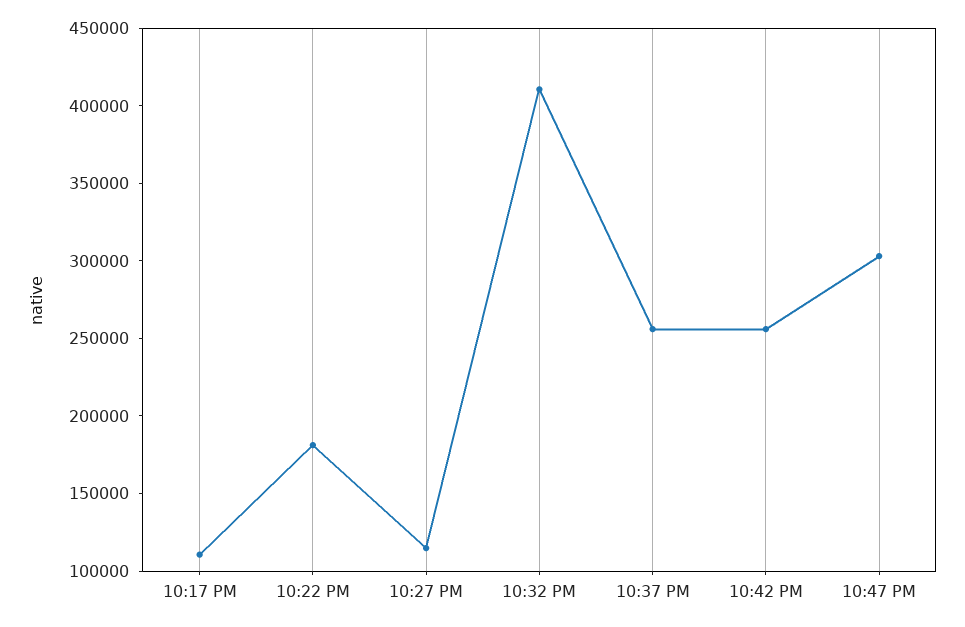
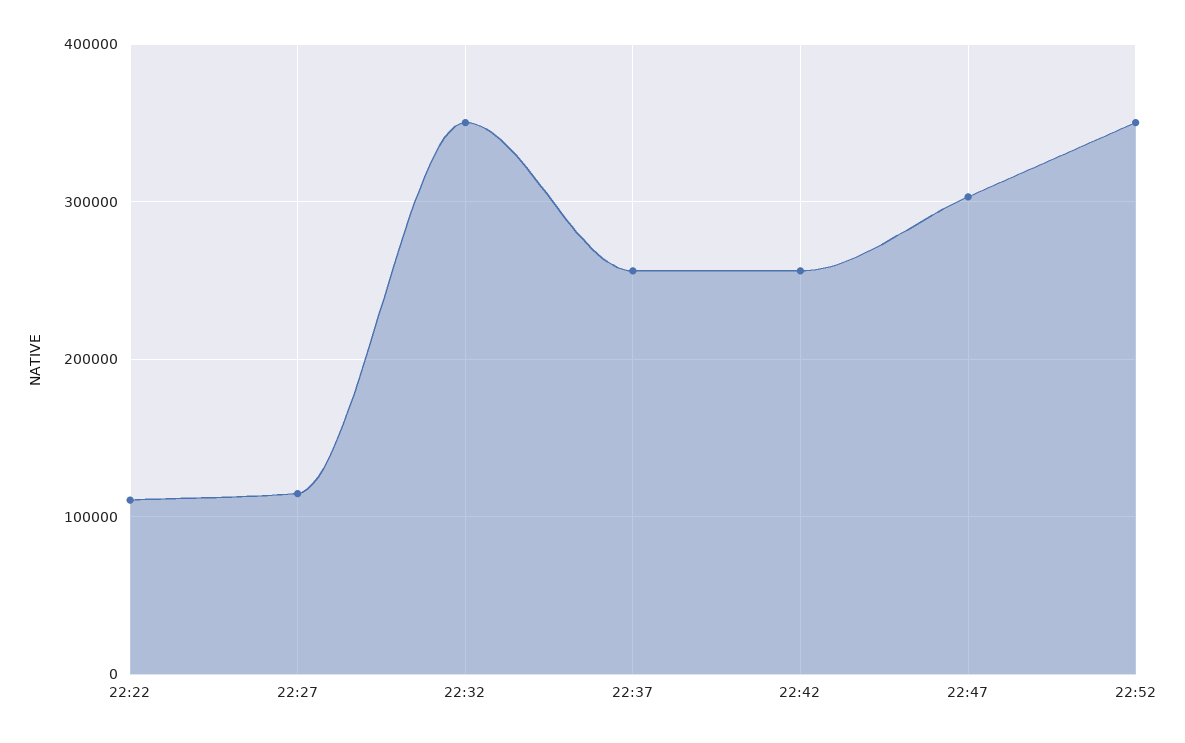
10:17 PM: 110000 -> none
10:22 PM: 180000 -> 110000
10:32 PM: 410000 -> 350000
22:52: none -> 350000

